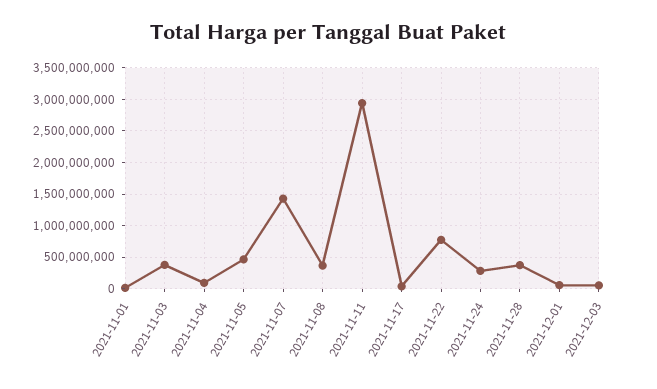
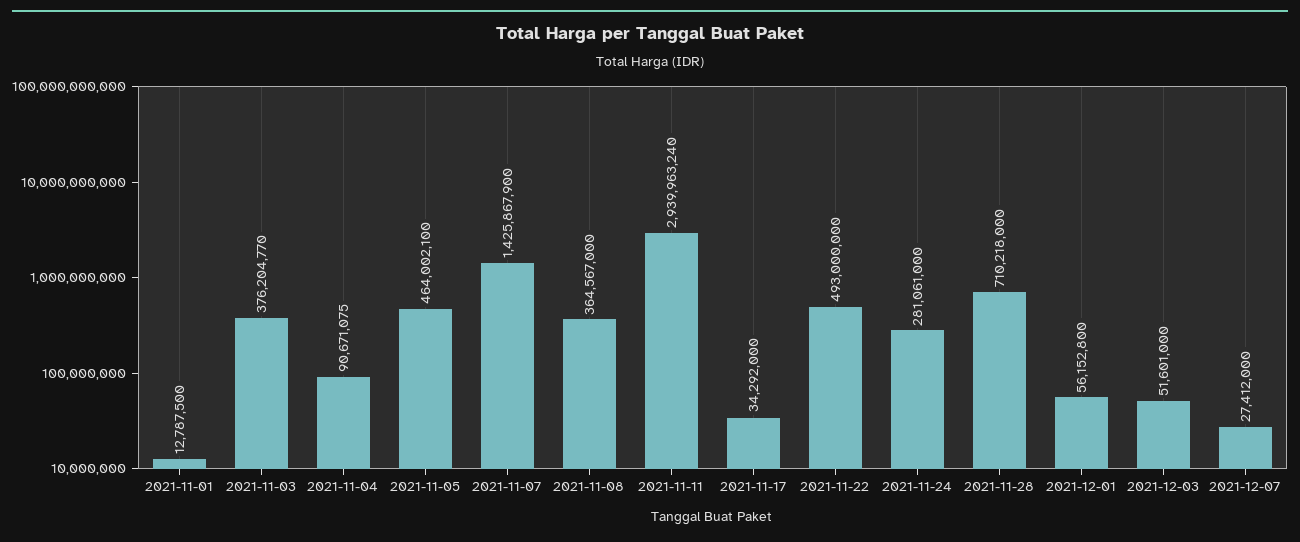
2021-11-22: 800000000 -> 493000000
2021-11-28: 400000000 -> 710218000
2021-12-07: none -> 27412000

